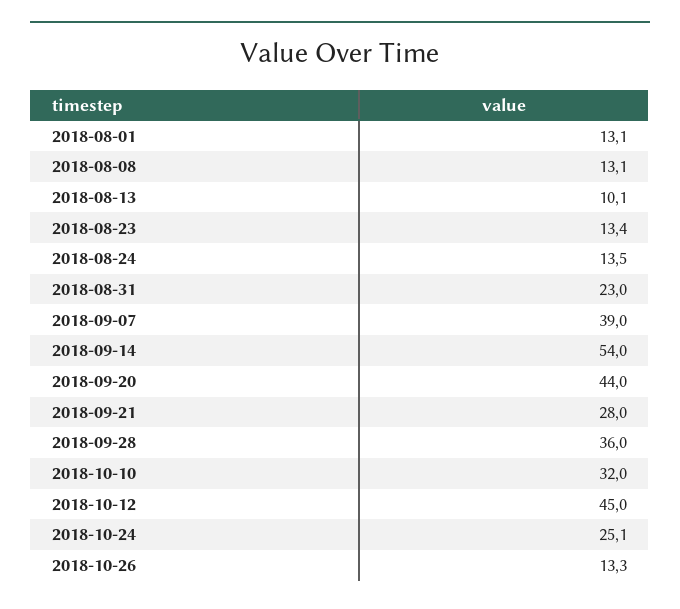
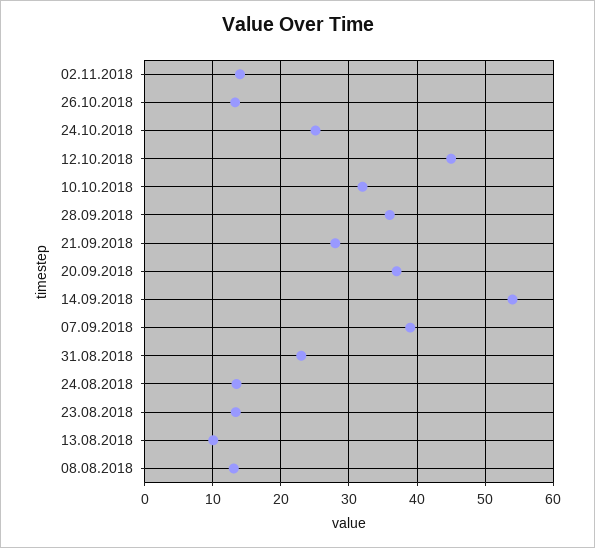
2018-08-01: 13.1 -> none
2018-09-20: 44 -> 37
02.11.2018: none -> 14

